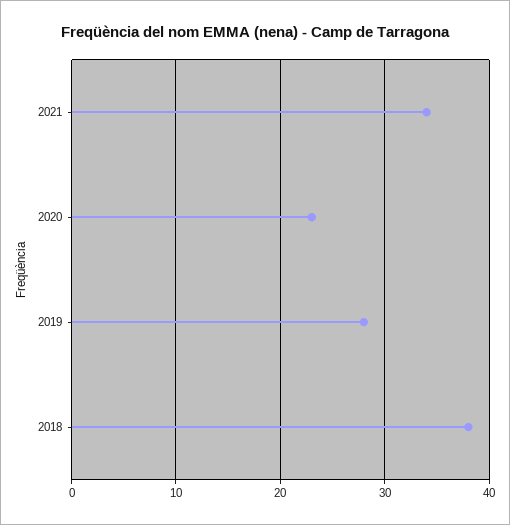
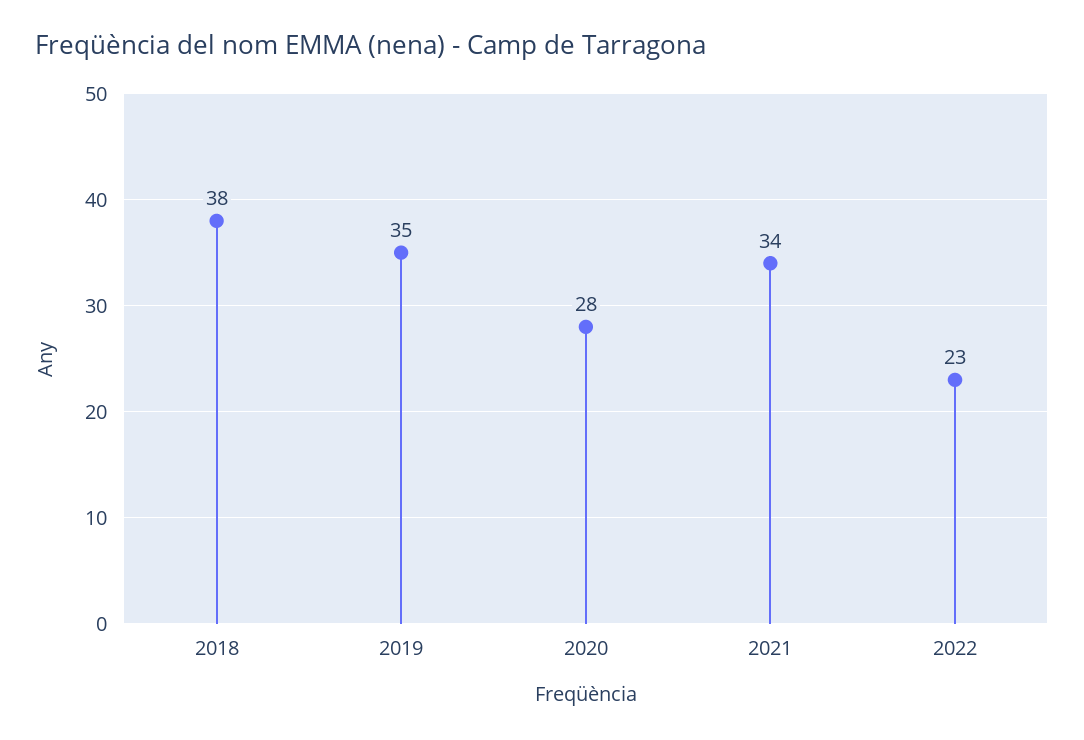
2020: 23 -> 28
2019: 28 -> 35
2022: none -> 23

